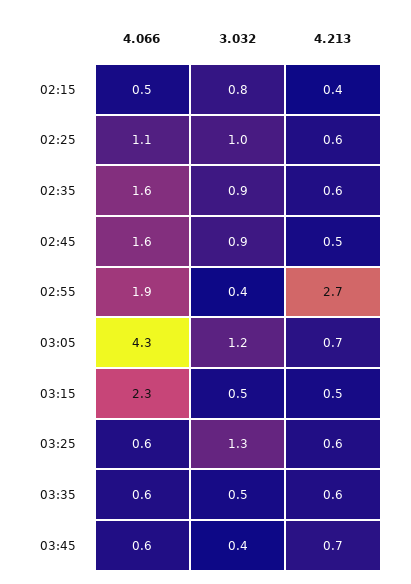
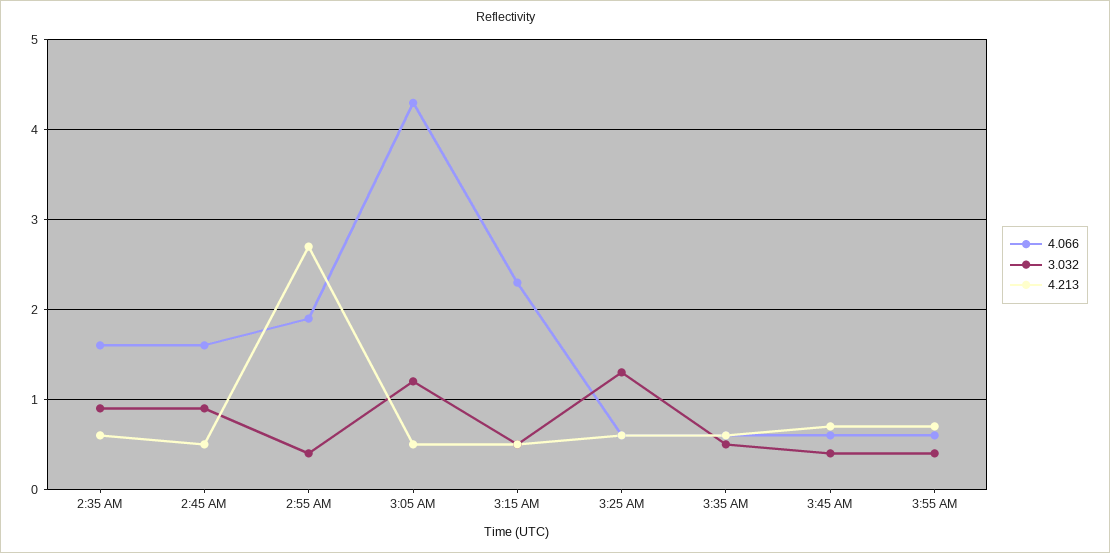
4.066, 02:15: 0.5 -> none
3.032, 02:15: 0.8 -> none
4.213, 02:15: 0.4 -> none
4.066, 02:25: 1.1 -> none
3.032, 02:25: 1 -> none
4.213, 02:25: 0.6 -> none
4.213, 03:05: 0.7 -> 0.5
4.066, 3:55 AM: none -> 0.6
3.032, 3:55 AM: none -> 0.4
4.213, 3:55 AM: none -> 0.7

